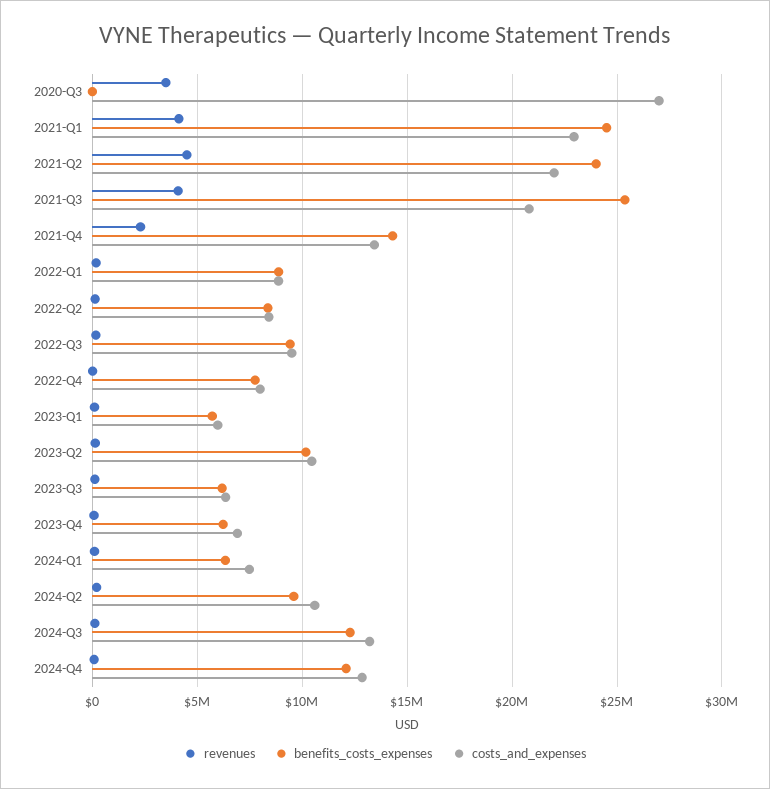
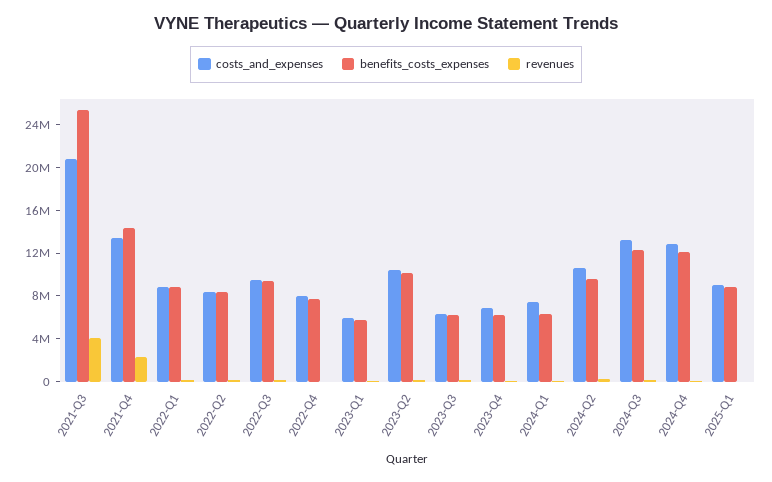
revenues, 2020-Q3: 3500000 -> none
benefits_costs_expenses, 2020-Q3: 0 -> none
costs_and_expenses, 2020-Q3: 27000000 -> none
revenues, 2021-Q1: 4000000 -> none
benefits_costs_expenses, 2021-Q1: 24500000 -> none
costs_and_expenses, 2021-Q1: 23000000 -> none
revenues, 2021-Q2: 4500000 -> none
benefits_costs_expenses, 2021-Q2: 24000000 -> none
costs_and_expenses, 2021-Q2: 22000000 -> none
costs_and_expenses, 2025-Q1: none -> 9000000
benefits_costs_expenses, 2025-Q1: none -> 9000000
revenues, 2025-Q1: none -> 0

